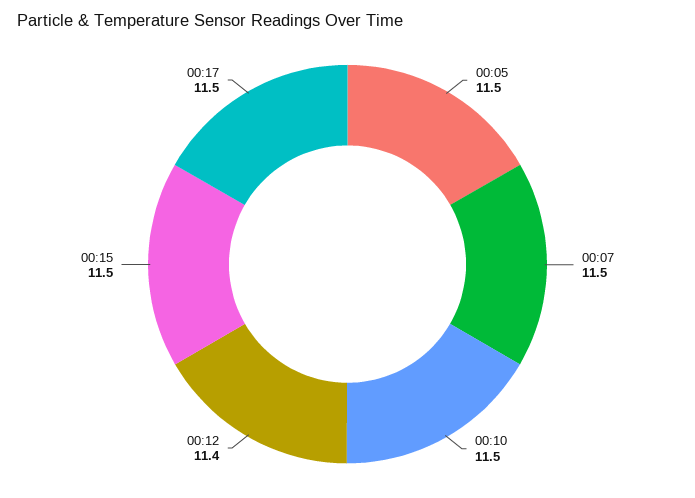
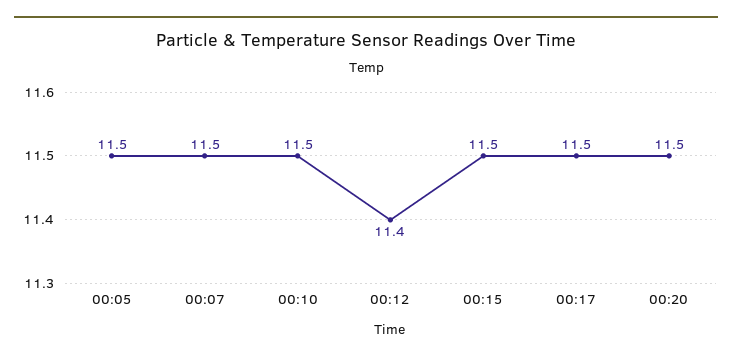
00:20: none -> 11.5

